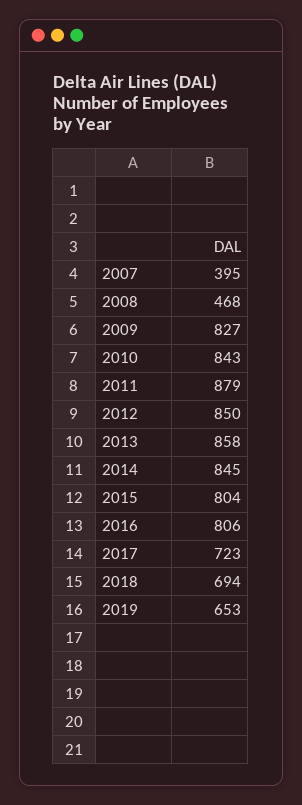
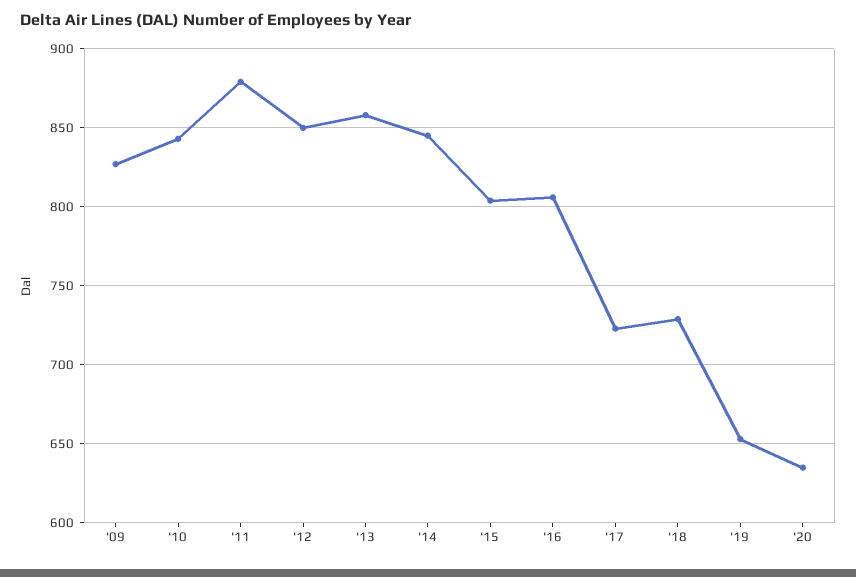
2007: 395 -> none
2008: 468 -> none
2018: 694 -> 730
'20: none -> 635

